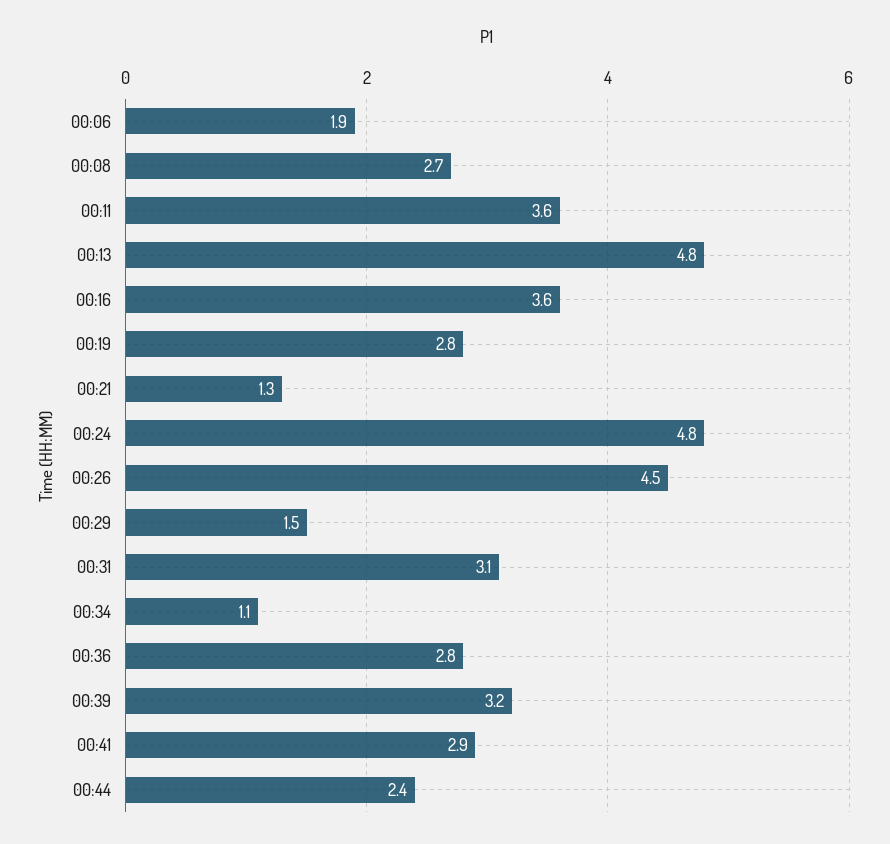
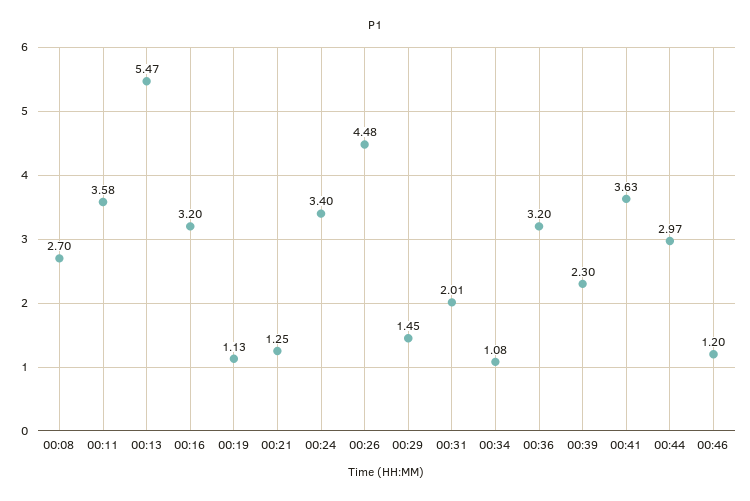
00:06: 1.9 -> none
00:13: 4.8 -> 5.47
00:16: 3.6 -> 3.2
00:19: 2.8 -> 1.13
00:24: 4.8 -> 3.4
00:31: 3.1 -> 2.01
00:36: 2.8 -> 3.2
00:39: 3.2 -> 2.3
00:41: 2.9 -> 3.63
00:44: 2.4 -> 2.97
00:46: none -> 1.2

